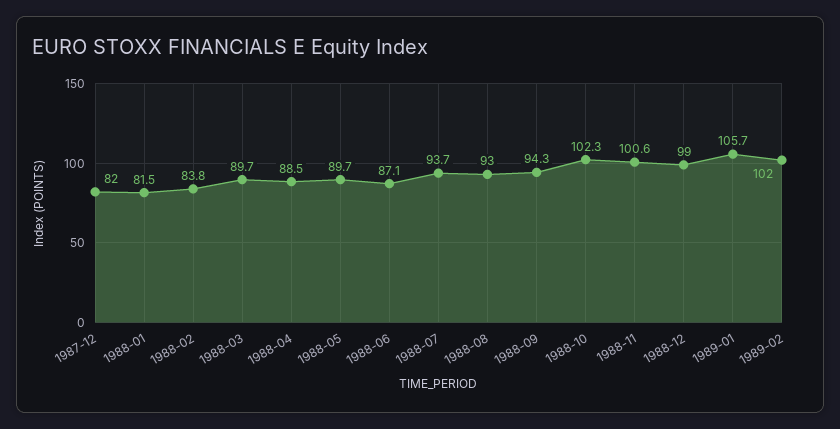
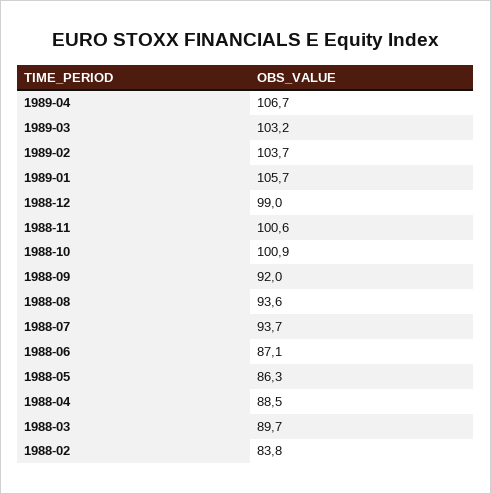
1987-12: 82 -> none
1988-01: 81.5 -> none
1988-05: 89.7 -> 86.3
1988-08: 93 -> 93.6
1988-09: 94.3 -> 92
1988-10: 102.3 -> 100.9
1989-02: 102 -> 103.7
1989-04: none -> 106.7
1989-03: none -> 103.2

